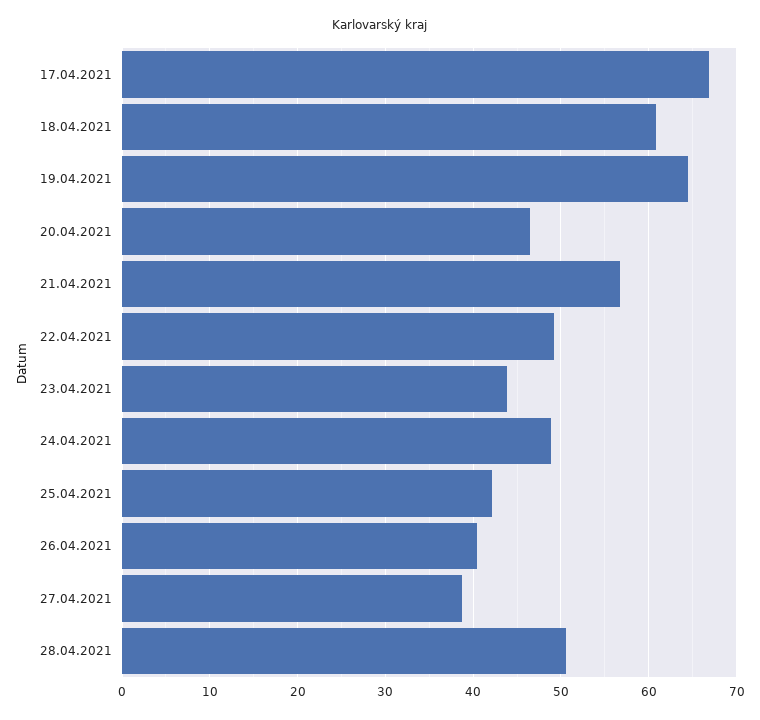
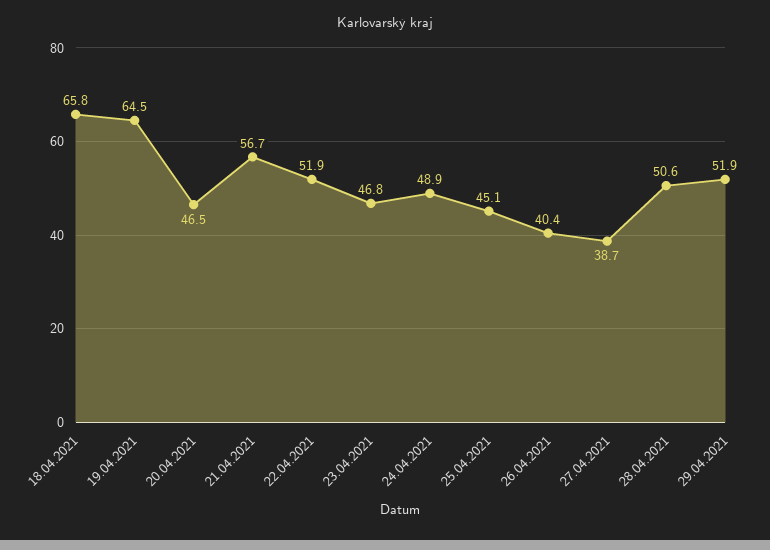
17.04.2021: 67 -> none
18.04.2021: 61 -> 65.8
22.04.2021: 49 -> 51.9
23.04.2021: 44 -> 46.8
25.04.2021: 42 -> 45.1
29.04.2021: none -> 51.9

